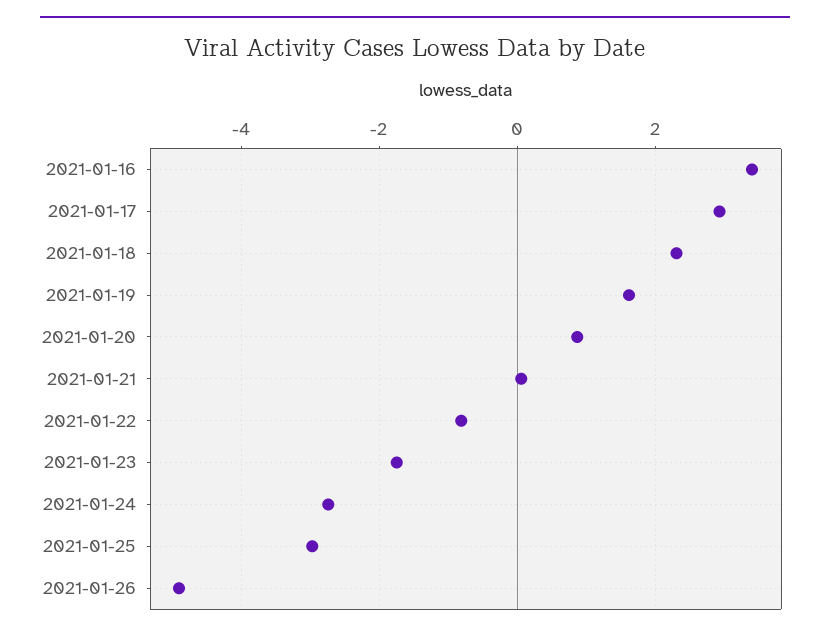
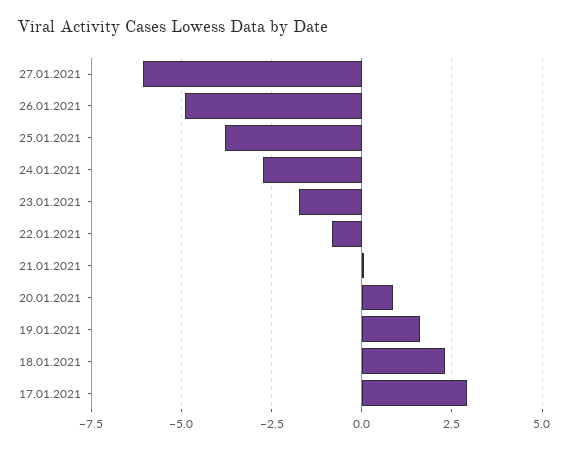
2021-01-16: 3.4 -> none
2021-01-25: -3 -> -3.75
27.01.2021: none -> -6

